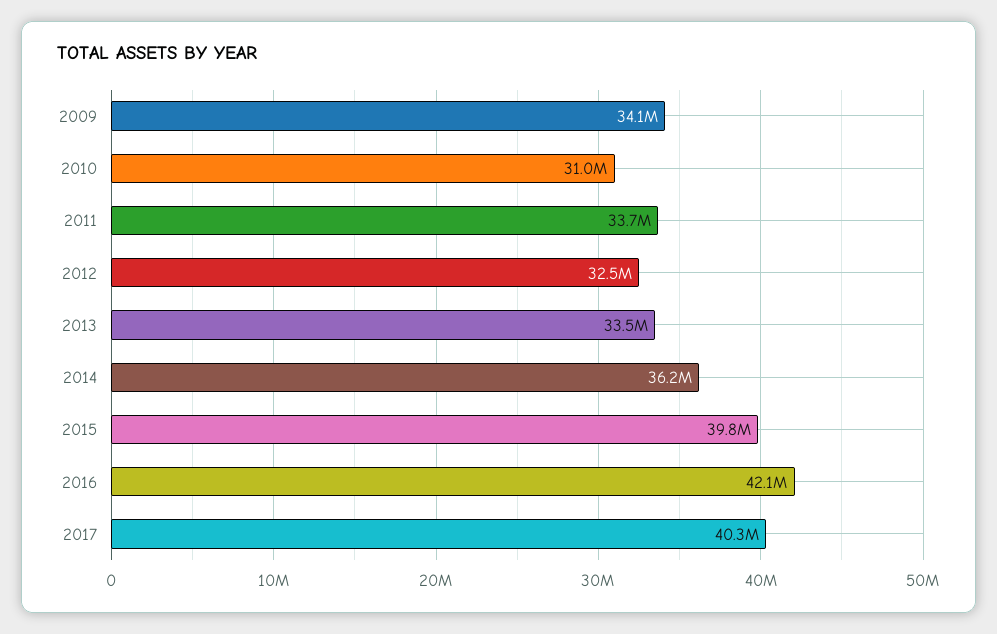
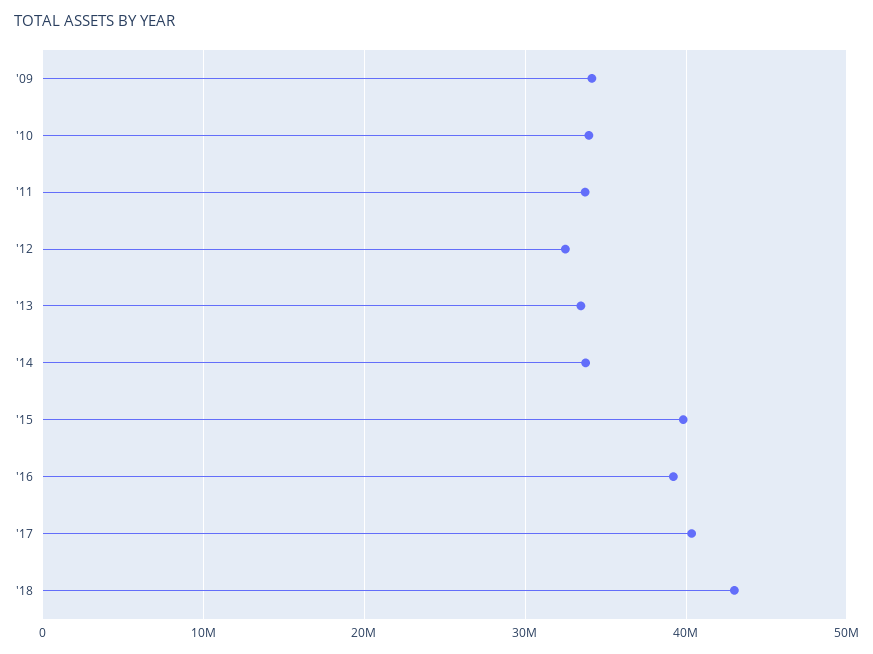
2010: 31000000 -> 34000000
2014: 36200000 -> 34000000
2016: 42100000 -> 39000000
'18: none -> 43000000

